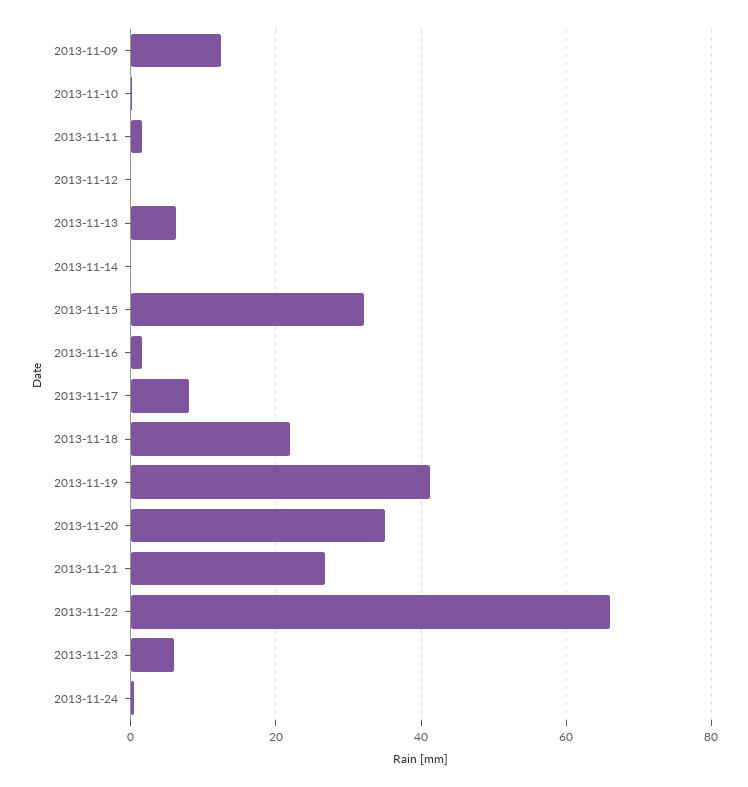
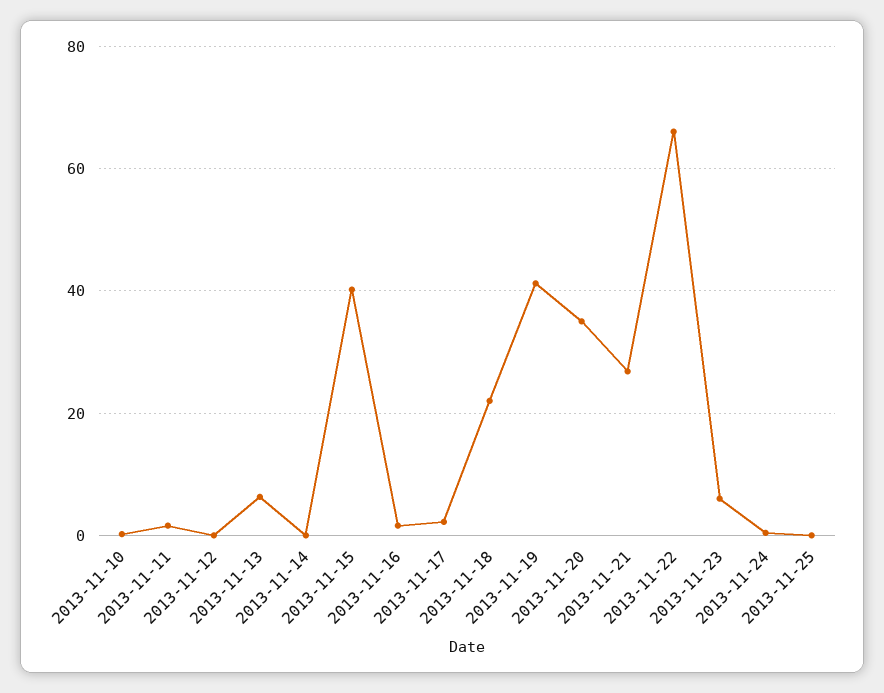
2013-11-09: 12 -> none
2013-11-15: 32 -> 40
2013-11-17: 8 -> 2
2013-11-25: none -> 0

